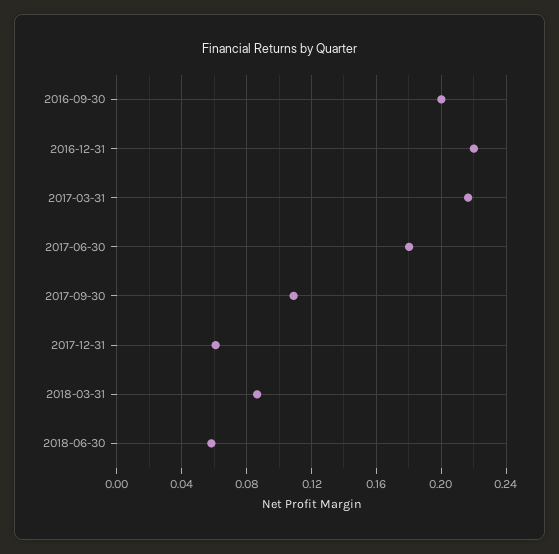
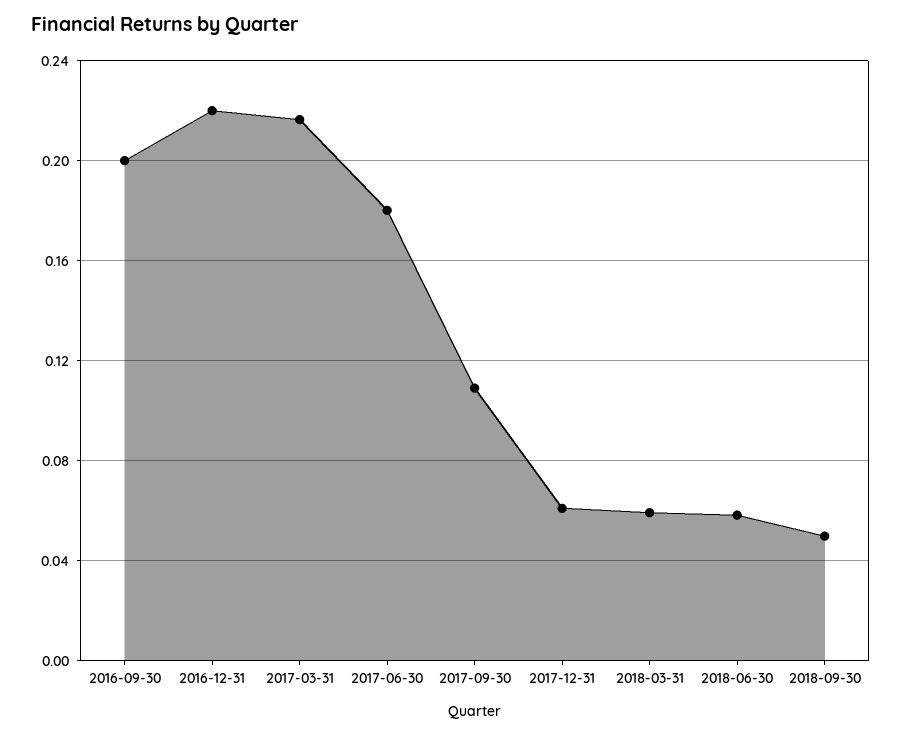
2018-03-31: 0.085 -> 0.06
2018-09-30: none -> 0.05

